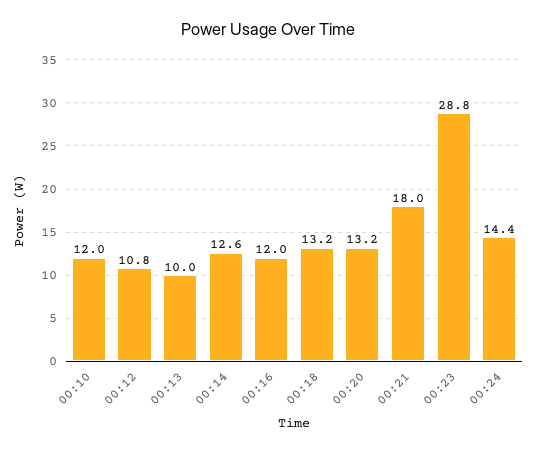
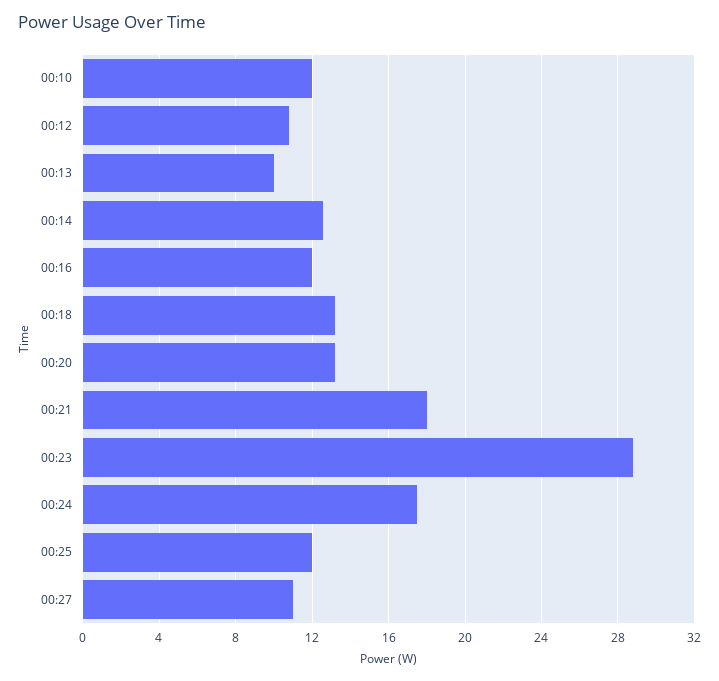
00:24: 14.4 -> 17.5
00:25: none -> 12
00:27: none -> 11

